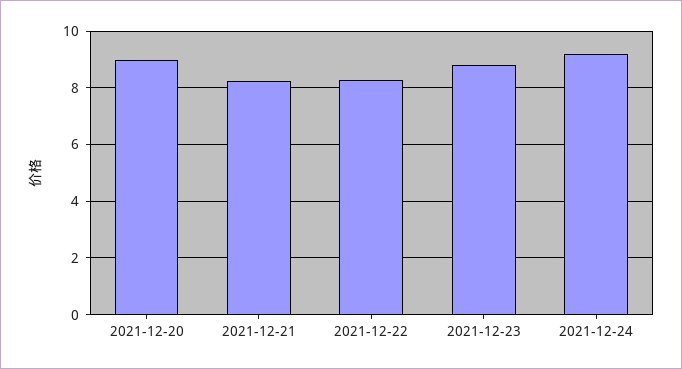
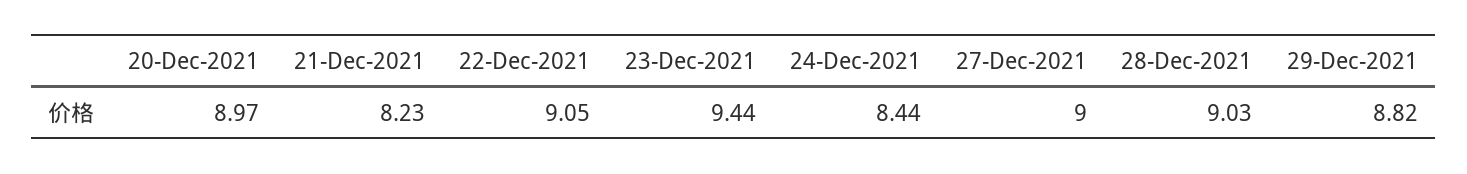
2021-12-22: 8.25 -> 9.05
2021-12-23: 8.75 -> 9.44
2021-12-24: 9.25 -> 8.44
27-Dec-2021: none -> 9
28-Dec-2021: none -> 9.03
29-Dec-2021: none -> 8.82

